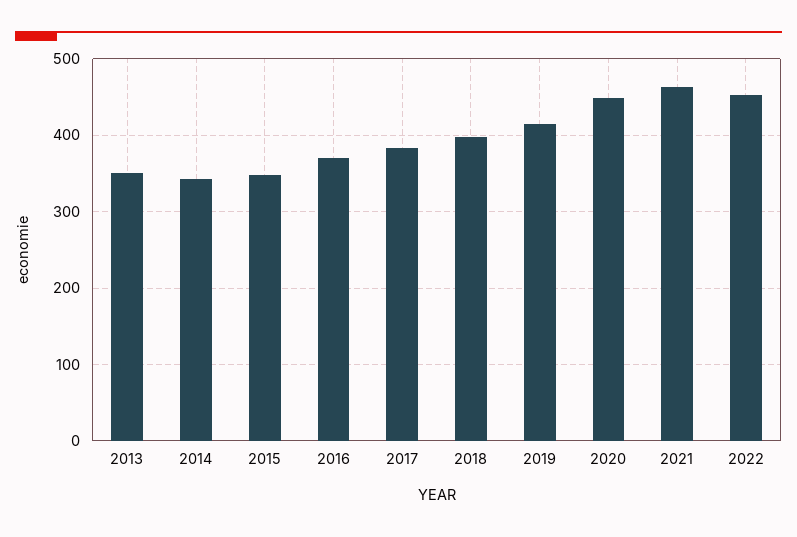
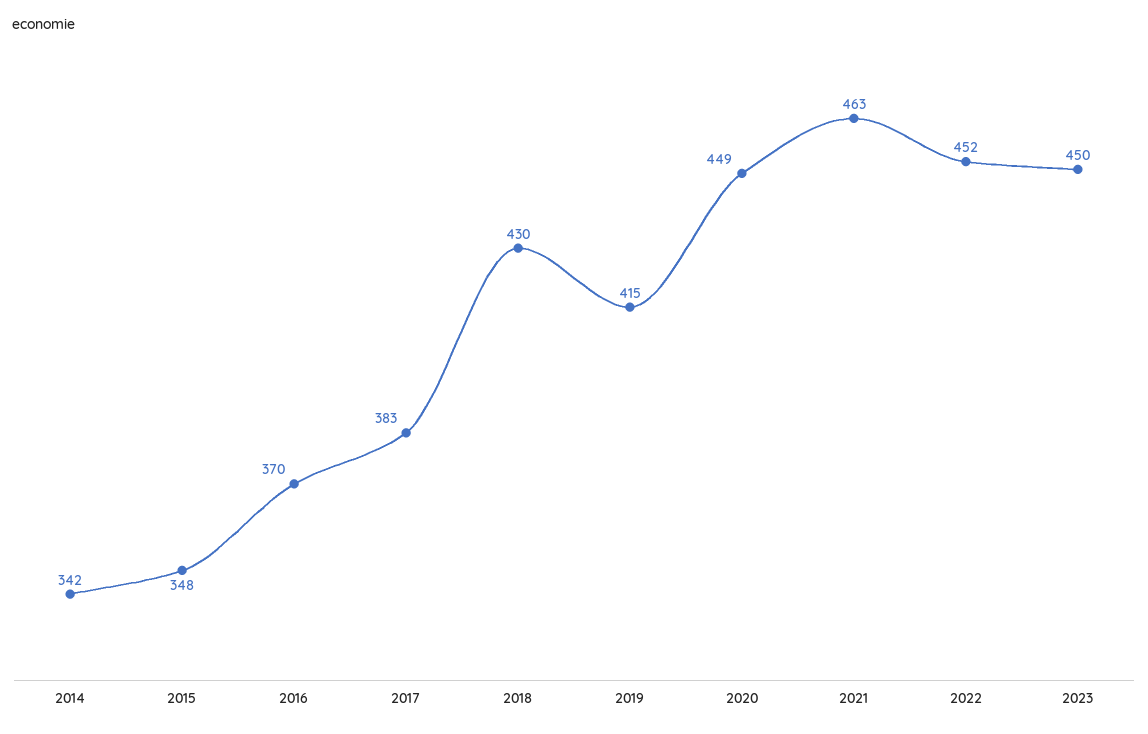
2013: 350 -> none
2018: 400 -> 430
2023: none -> 450

